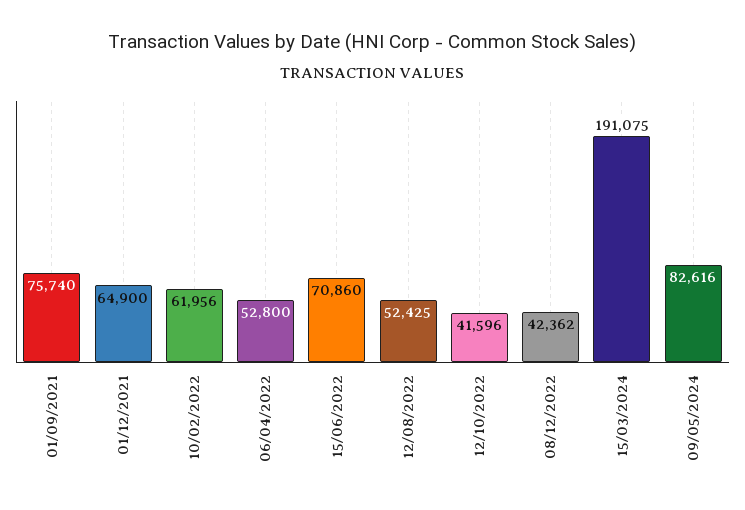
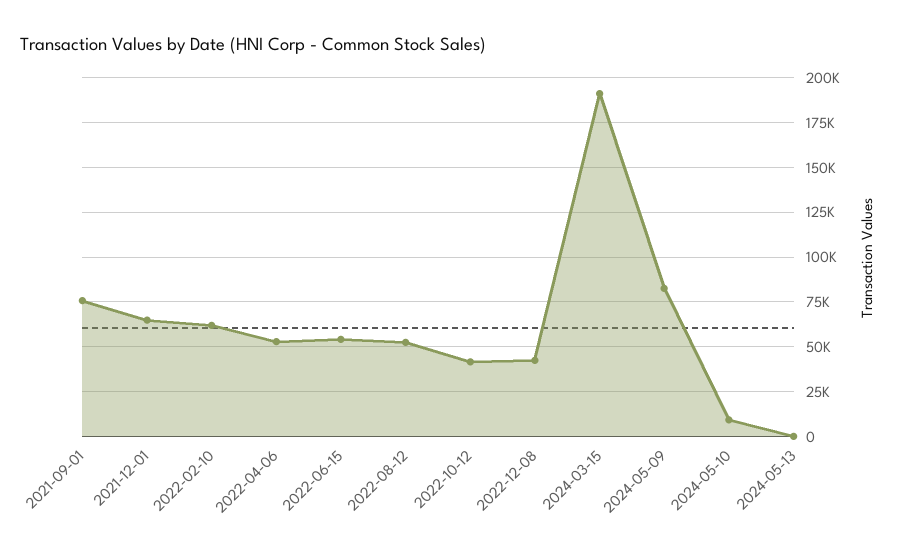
15/06/2022: 70860 -> 55000
2024-05-10: none -> 10000
2024-05-13: none -> 0

